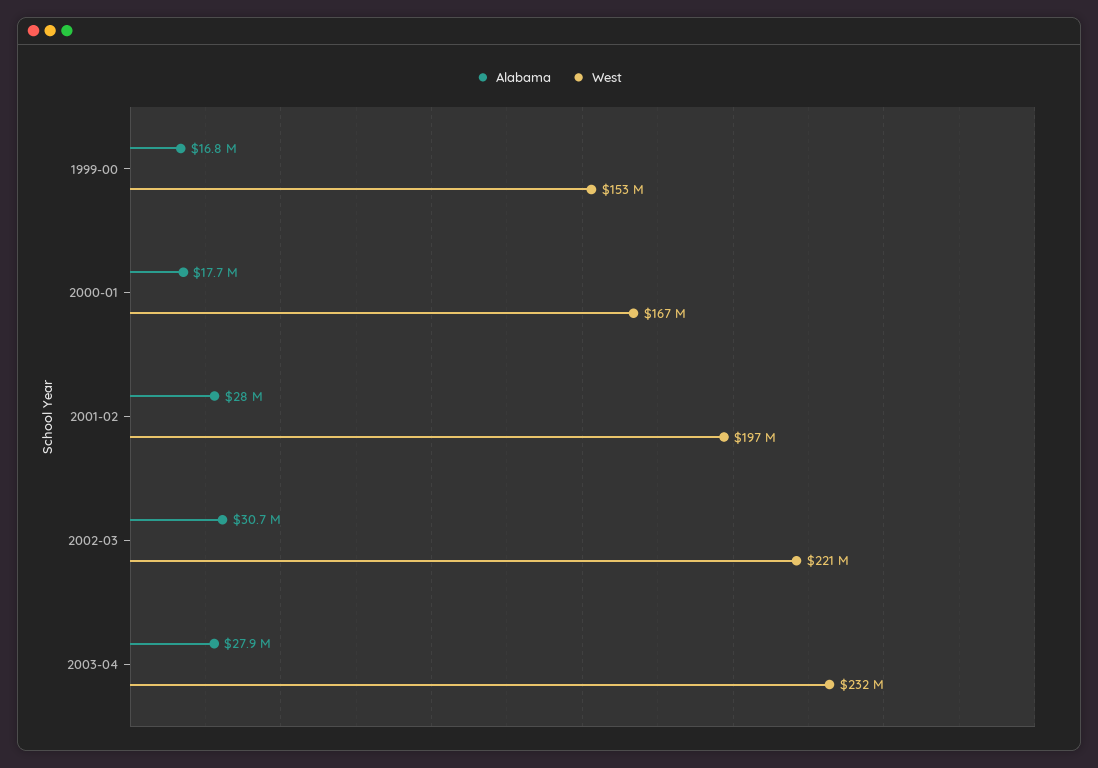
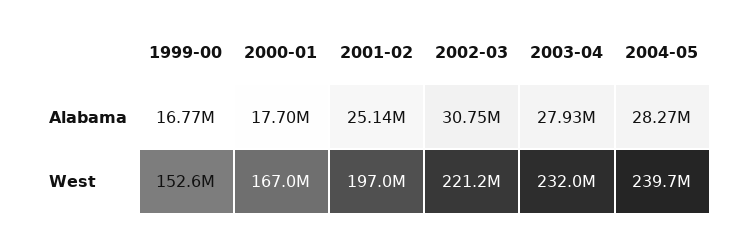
Alabama, 2001-02: 28000000 -> 25140000
Alabama, 2004-05: none -> 28270000
West, 2004-05: none -> 239700000

